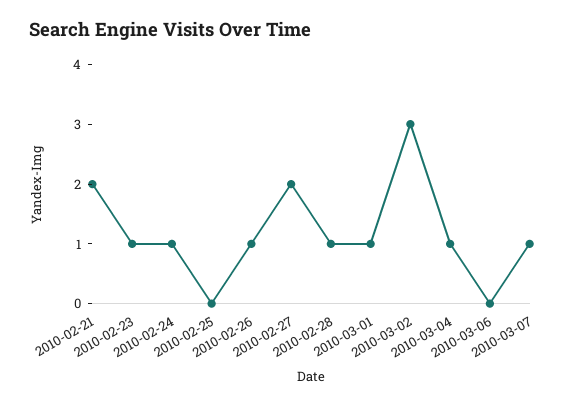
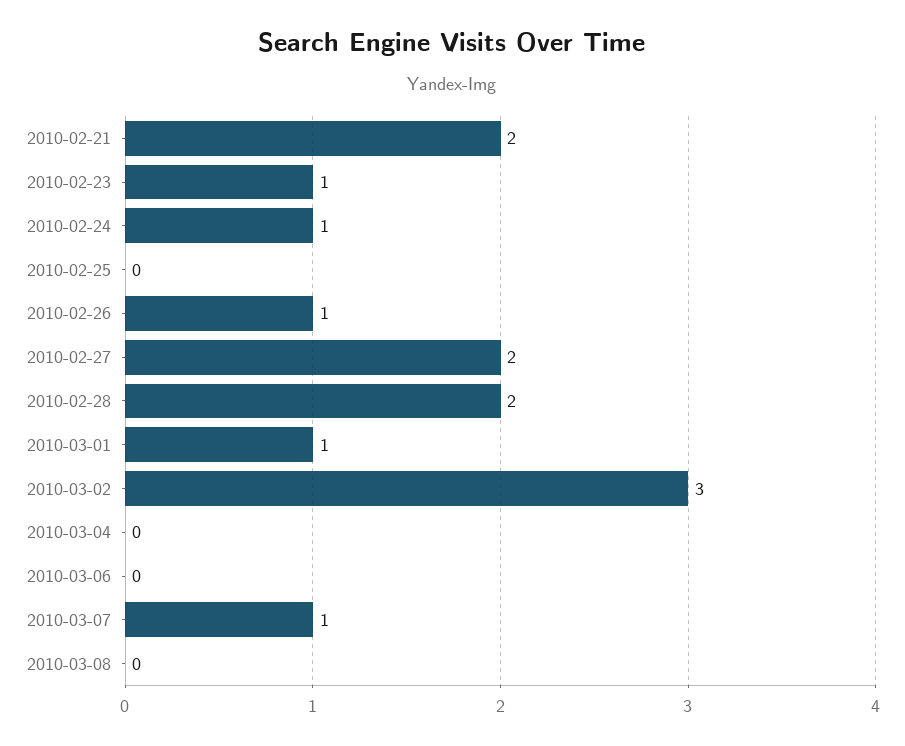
2010-02-28: 1 -> 2
2010-03-04: 1 -> 0
2010-03-08: none -> 0

